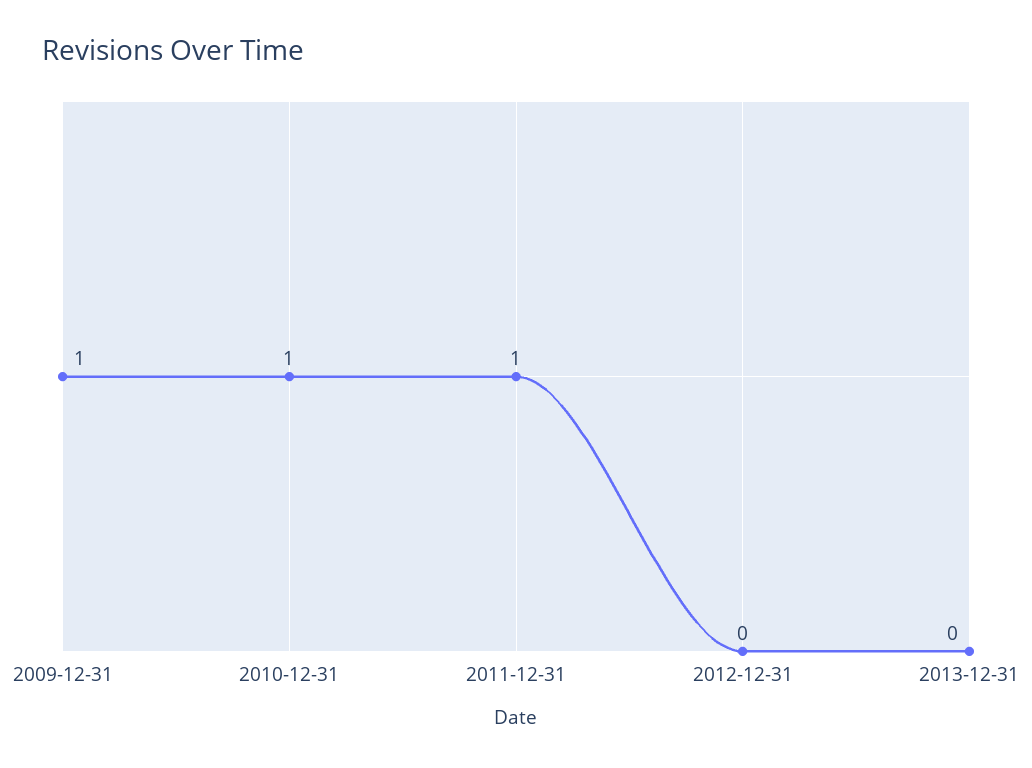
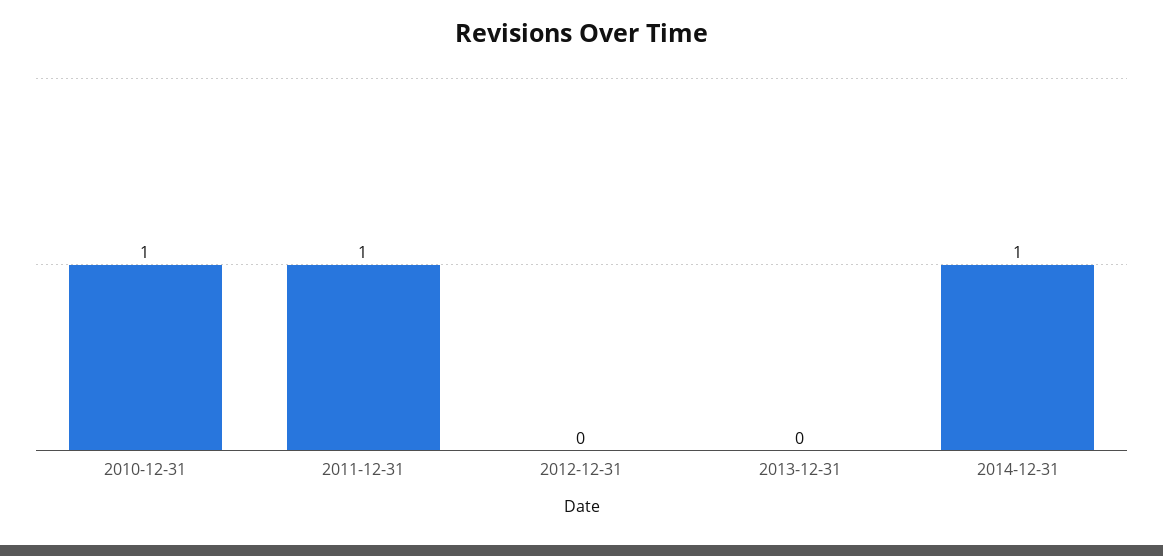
2009-12-31: 1 -> none
2014-12-31: none -> 1

